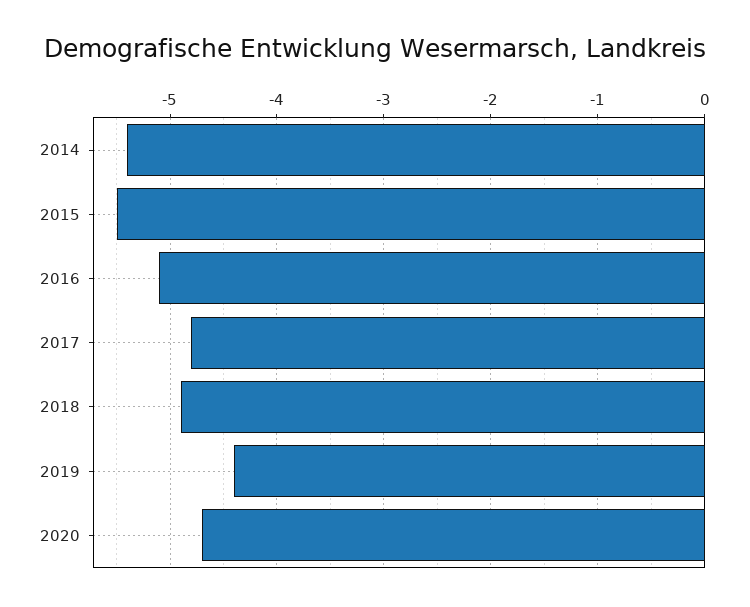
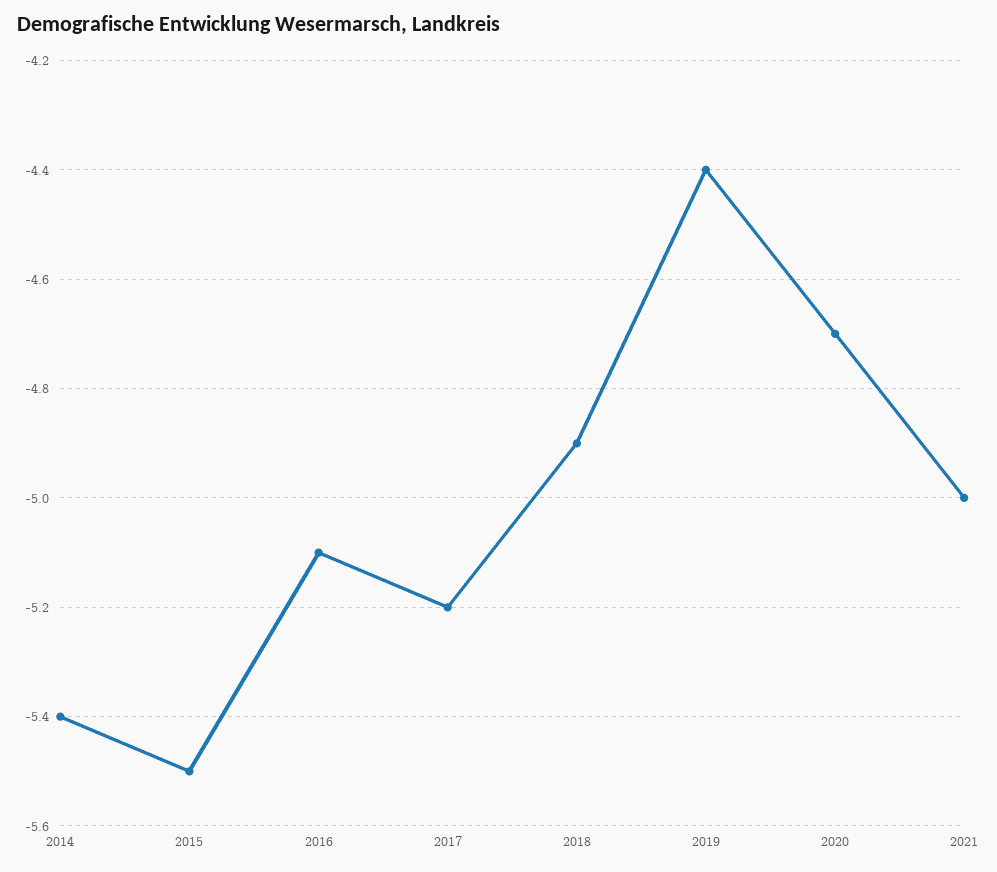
2017: -4.8 -> -5.2
2021: none -> -5

